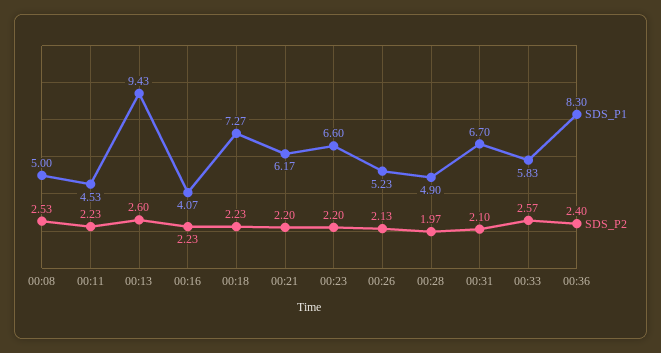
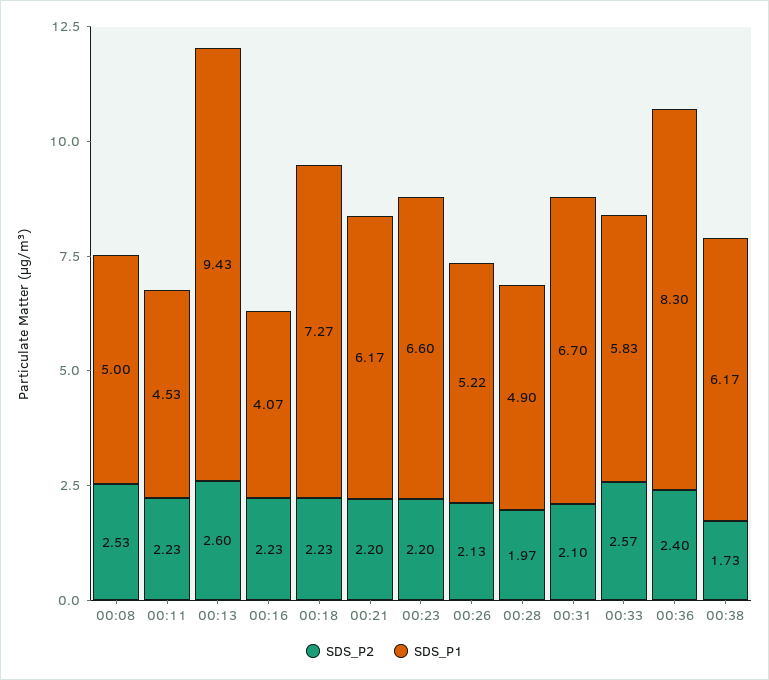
SDS_P1, 00:26: 5.23 -> 5.22
SDS_P2, 00:38: none -> 1.73
SDS_P1, 00:38: none -> 6.17

